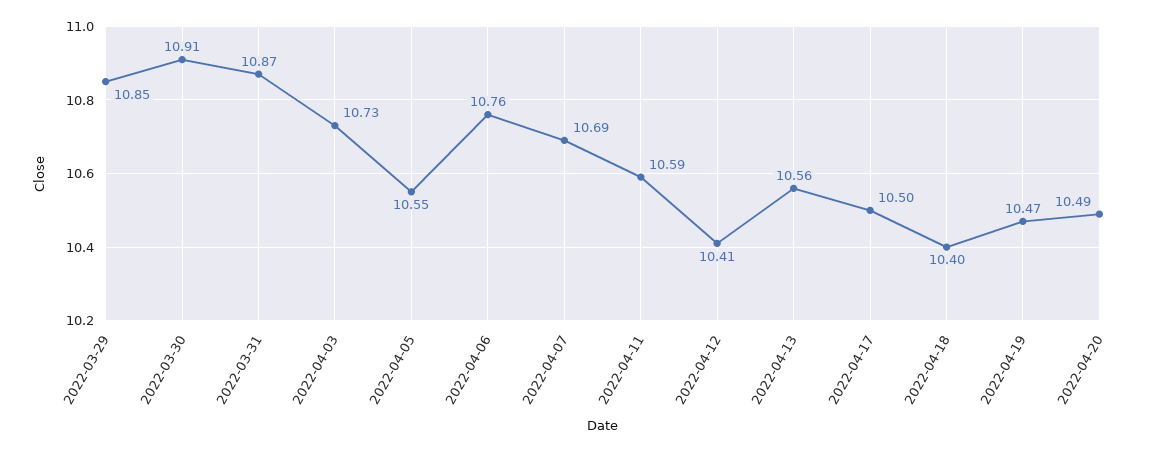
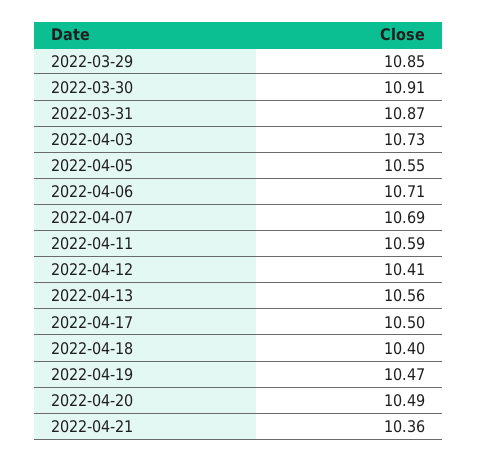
2022-04-06: 10.76 -> 10.71
2022-04-21: none -> 10.36

